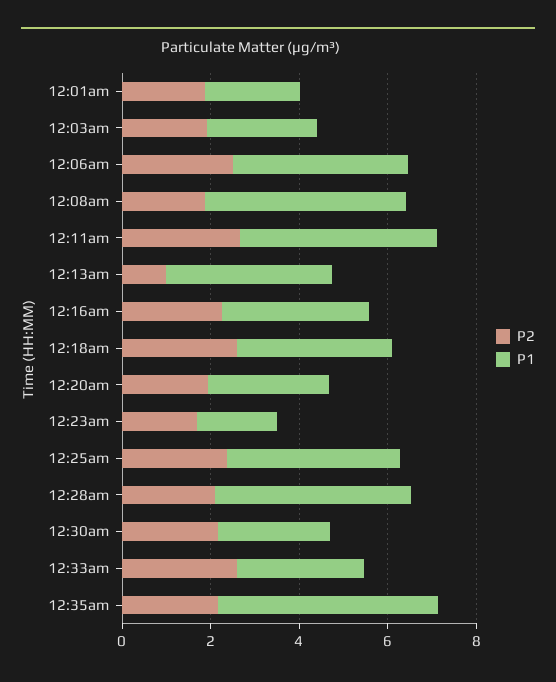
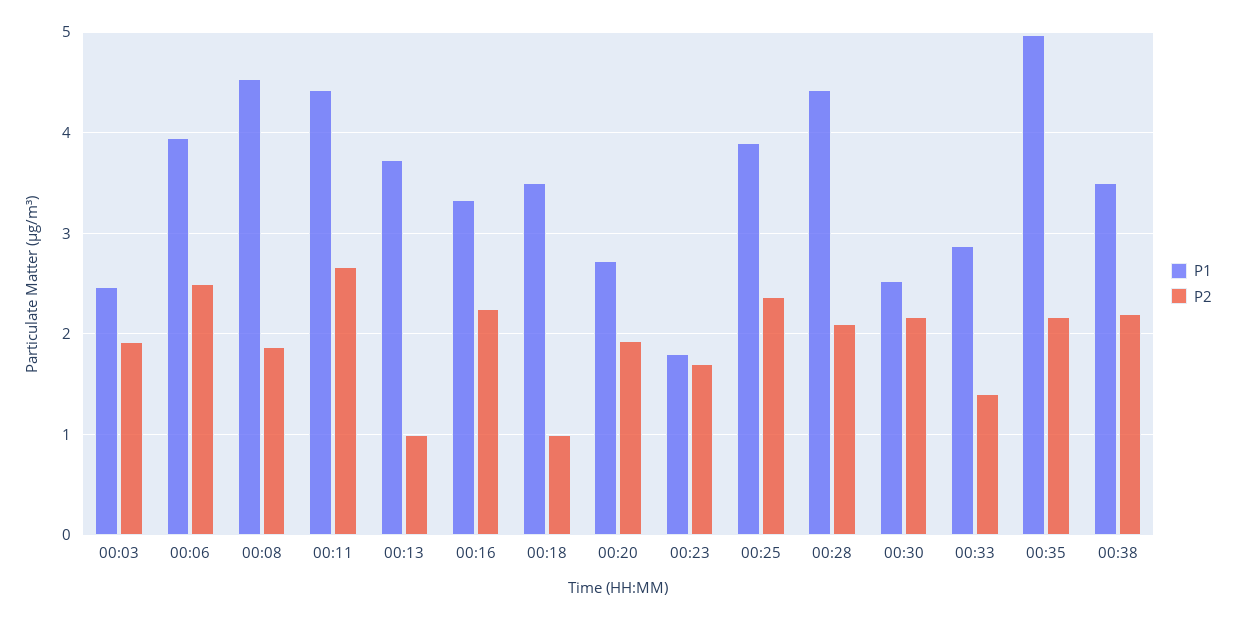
P2, 12:01am: 2 -> none
P1, 12:01am: 2 -> none
P2, 12:18am: 2.5 -> 1
P2, 12:33am: 2.5 -> 1.4
P1, 00:38: none -> 3.5
P2, 00:38: none -> 2.2

